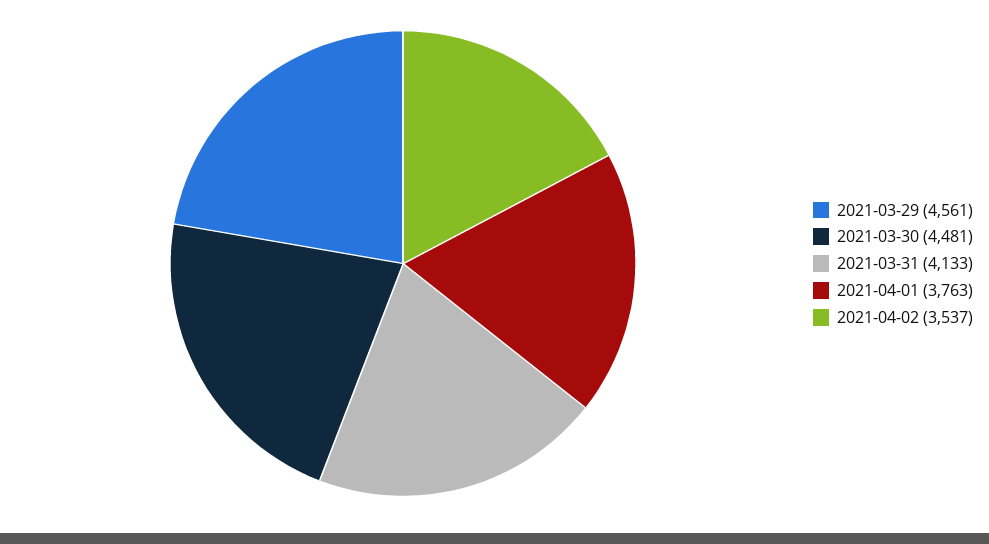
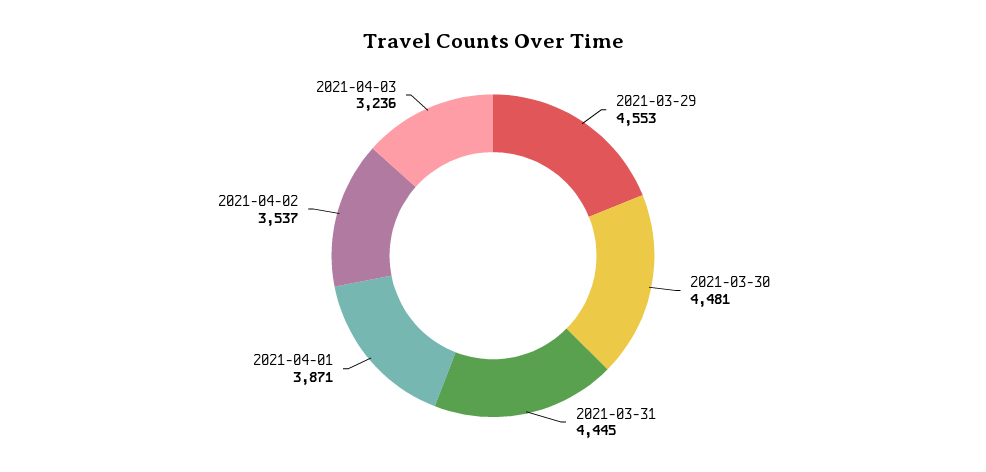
2021-03-29: 4561 -> 4553
2021-03-31: 4133 -> 4445
2021-04-01: 3763 -> 3871
2021-04-03: none -> 3236

